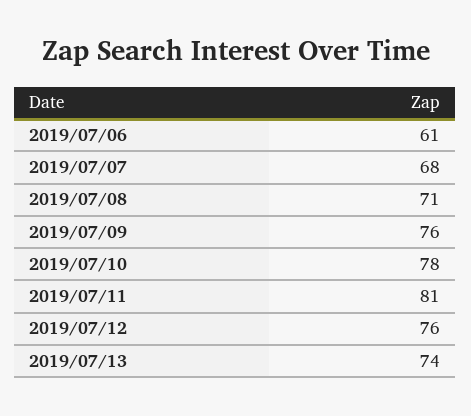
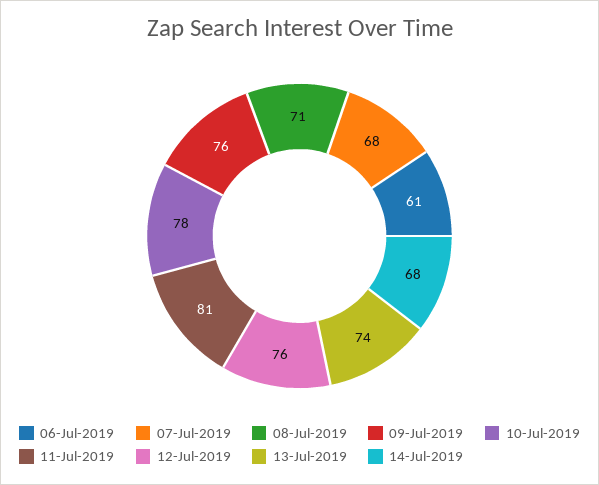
14-Jul-2019: none -> 68

